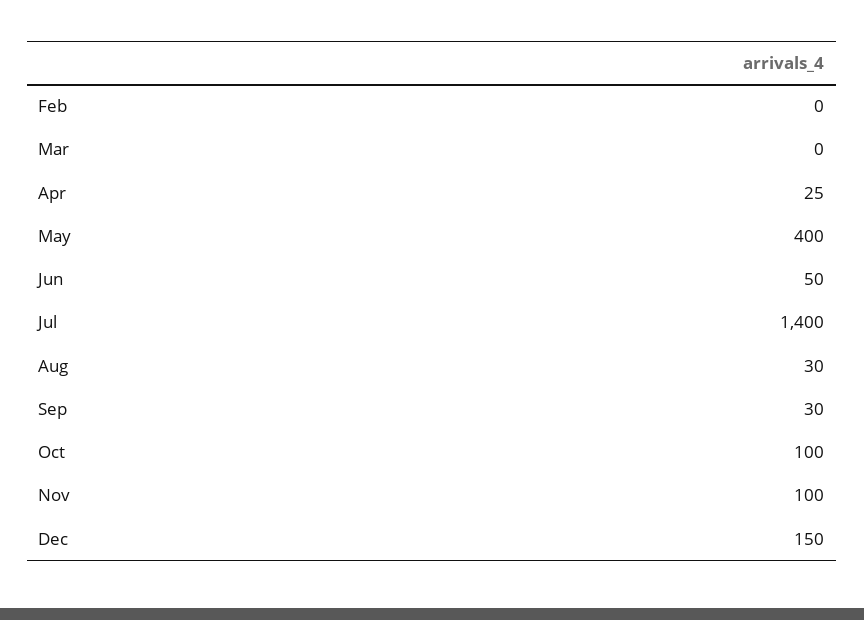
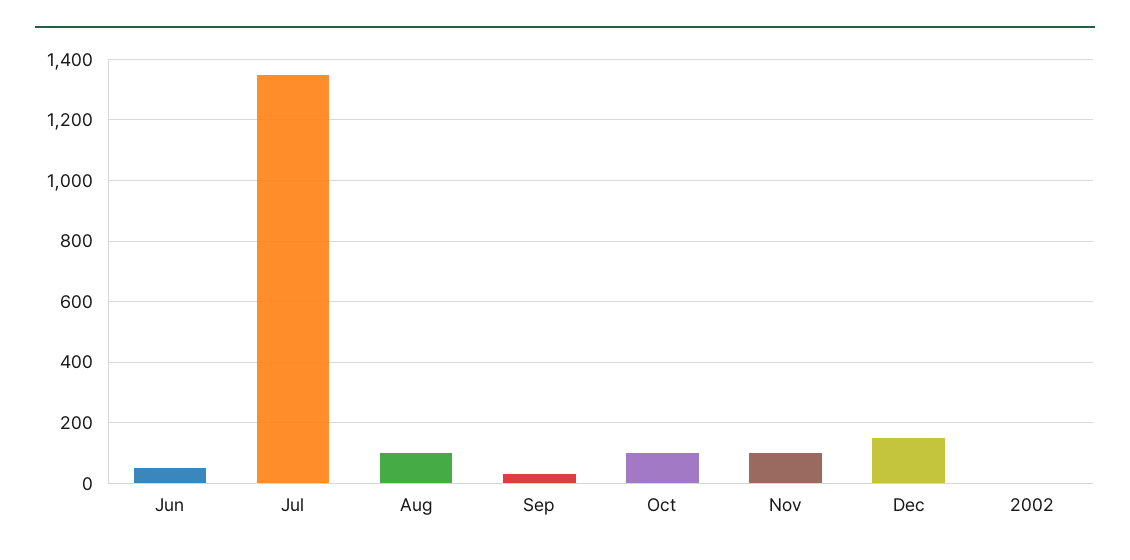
Feb: 0 -> none
Mar: 0 -> none
Apr: 25 -> none
May: 400 -> none
Jul: 1400 -> 1340
Aug: 30 -> 100
2002: none -> 0

